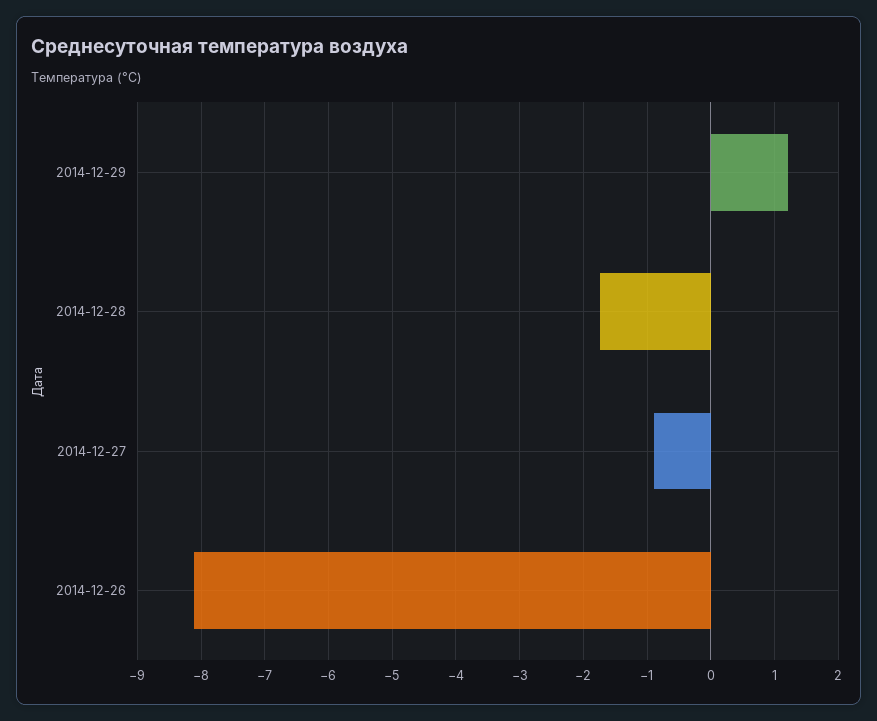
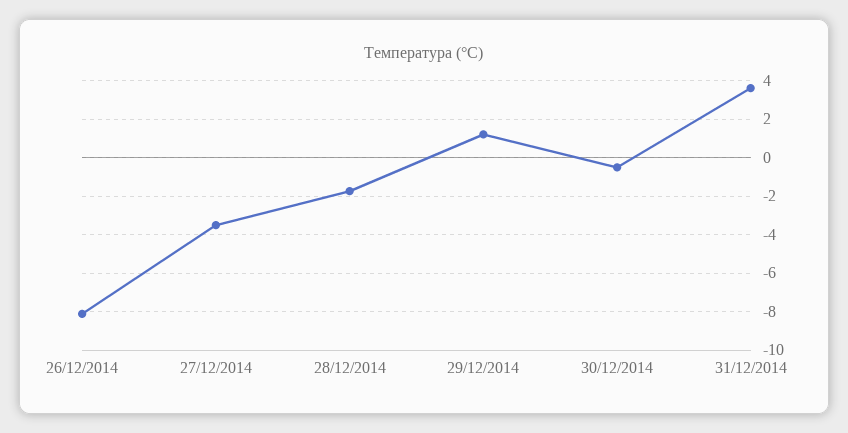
2014-12-27: -0.9 -> -3.5
30/12/2014: none -> -0.5
31/12/2014: none -> 3.5

